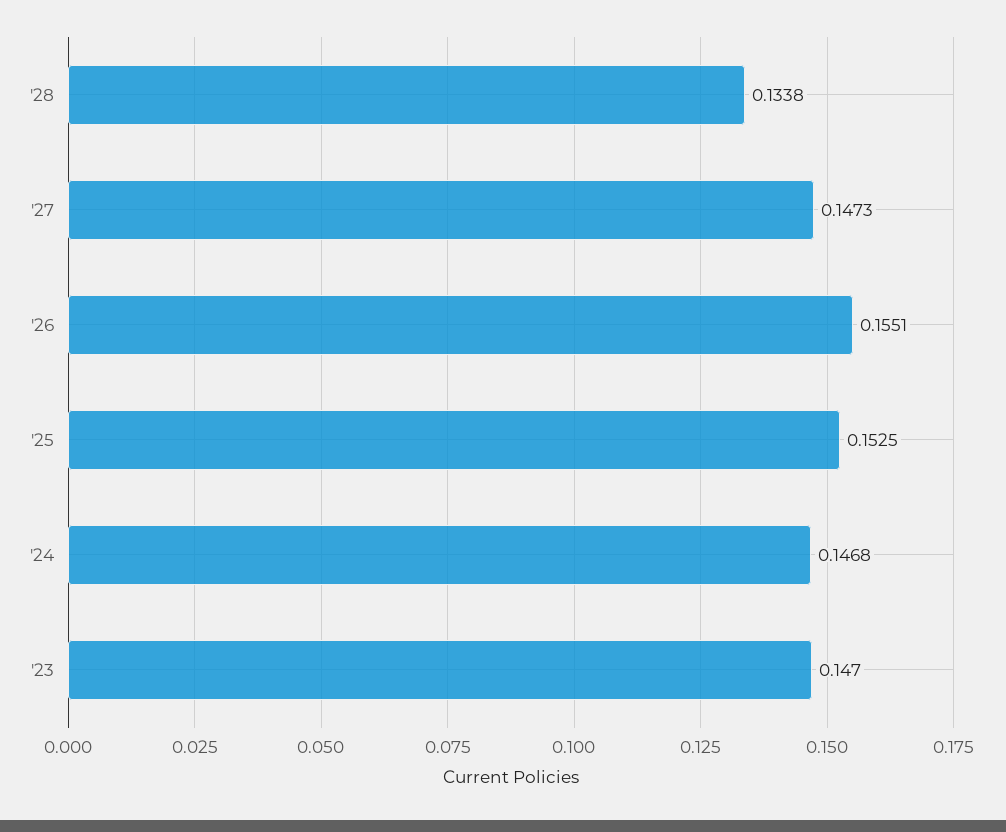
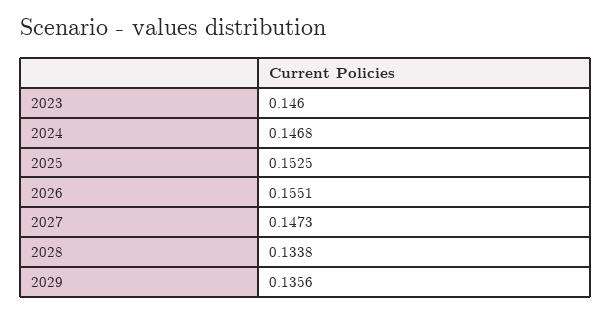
'23: 0.147 -> 0.146
2029: none -> 0.1356

